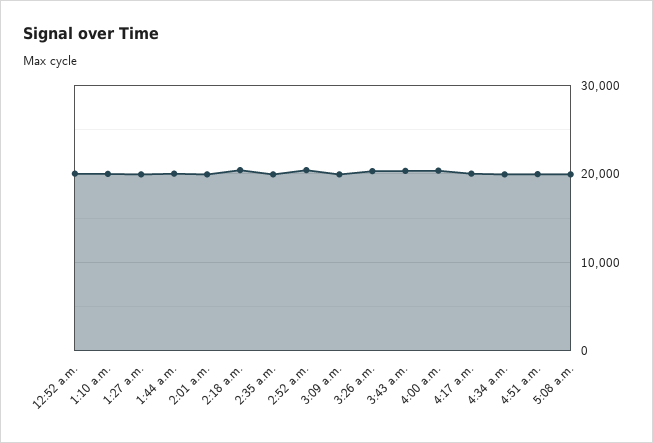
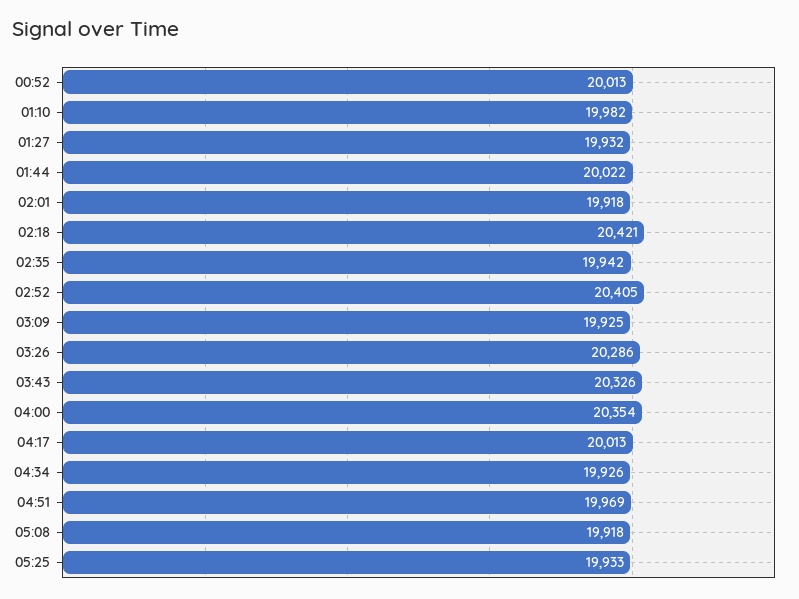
05:25: none -> 19933

